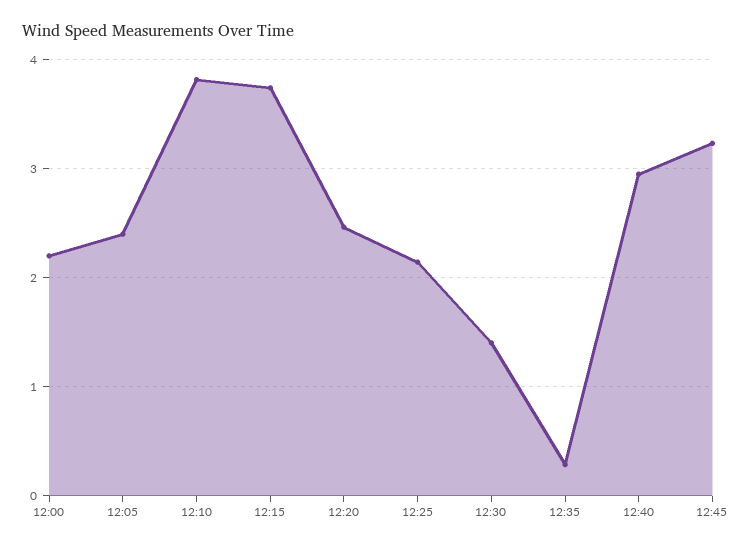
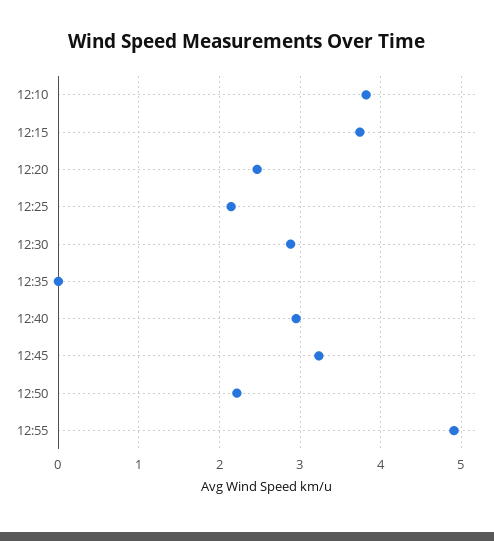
12:00: 2.2 -> none
12:05: 2.4 -> none
12:30: 1.4 -> 2.9
12:35: 0.3 -> 0
12:50: none -> 2.2
12:55: none -> 4.9

